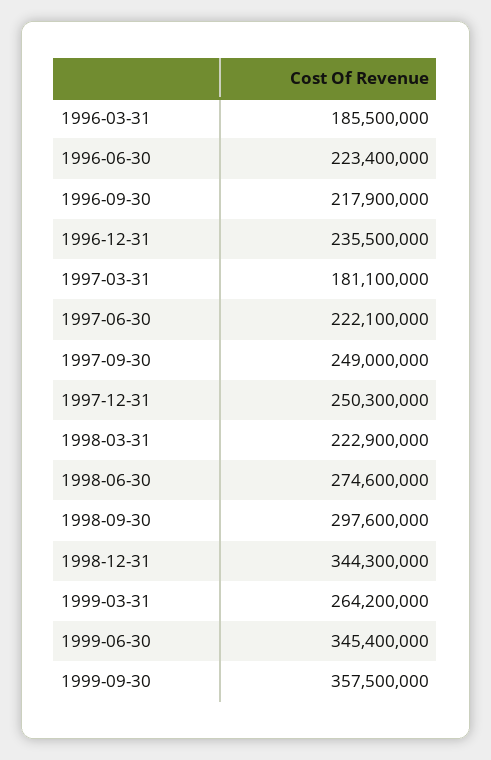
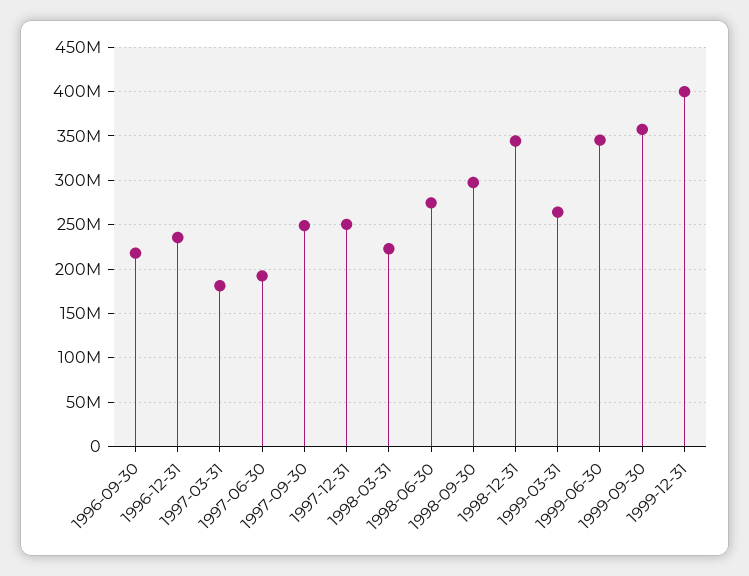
1996-03-31: 185500000 -> none
1996-06-30: 223400000 -> none
1997-06-30: 222100000 -> 190000000
1999-12-31: none -> 400000000

